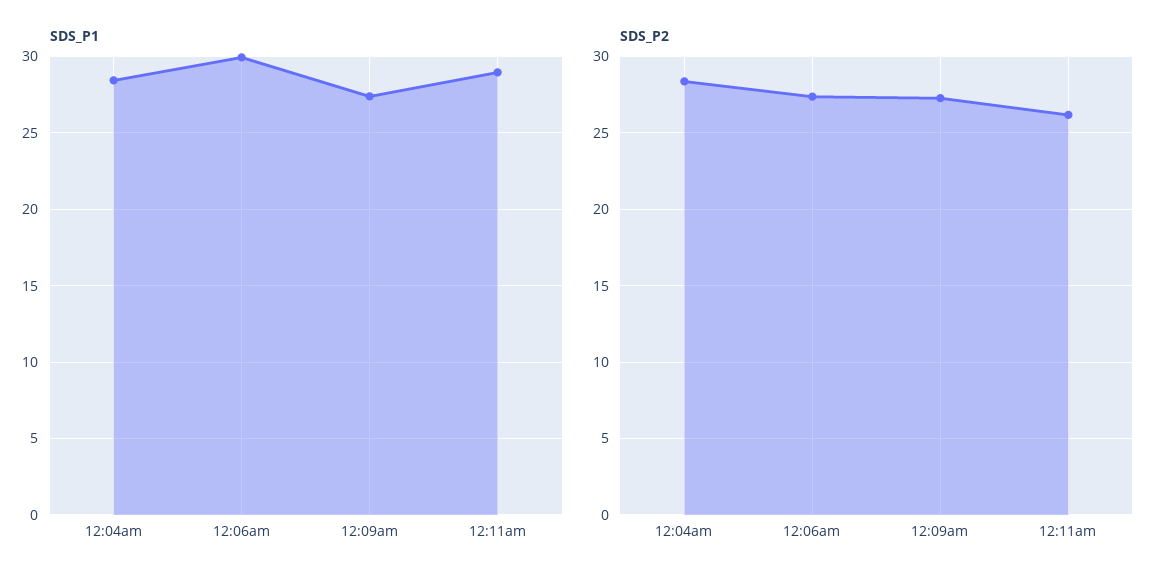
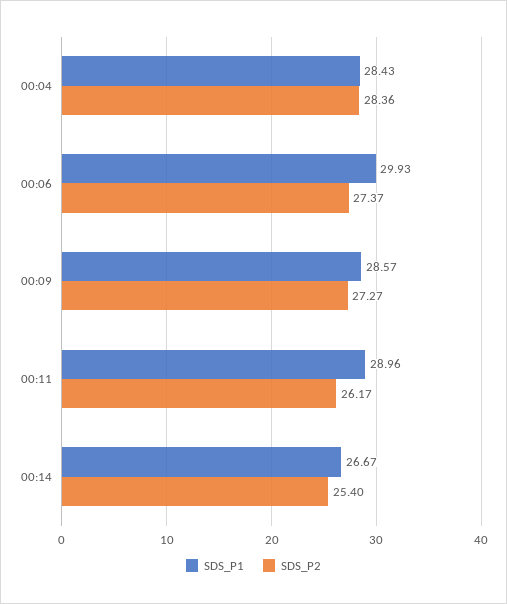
SDS_P1, 12:09am: 27.5 -> 28.57
SDS_P1, 00:14: none -> 26.67
SDS_P2, 00:14: none -> 25.4

